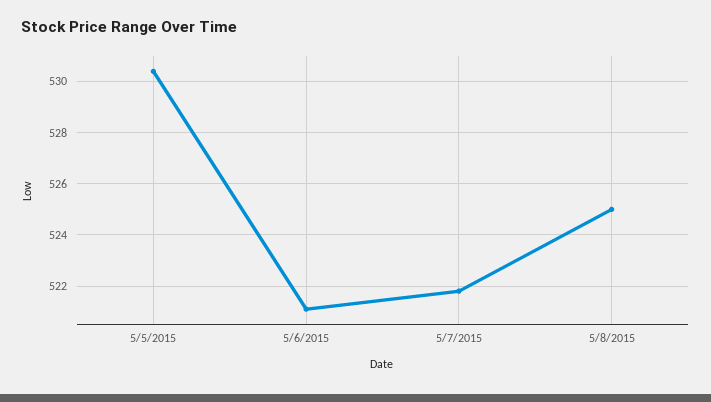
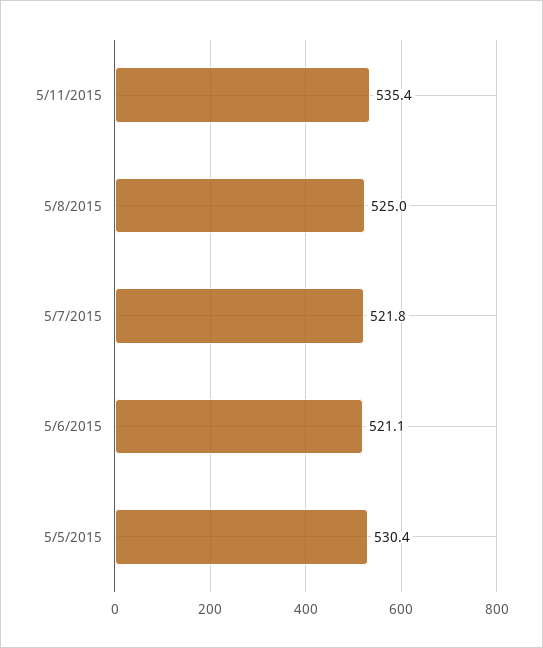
5/11/2015: none -> 535.4

